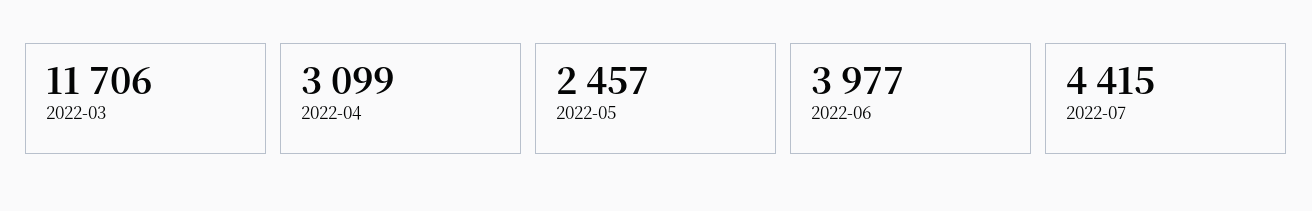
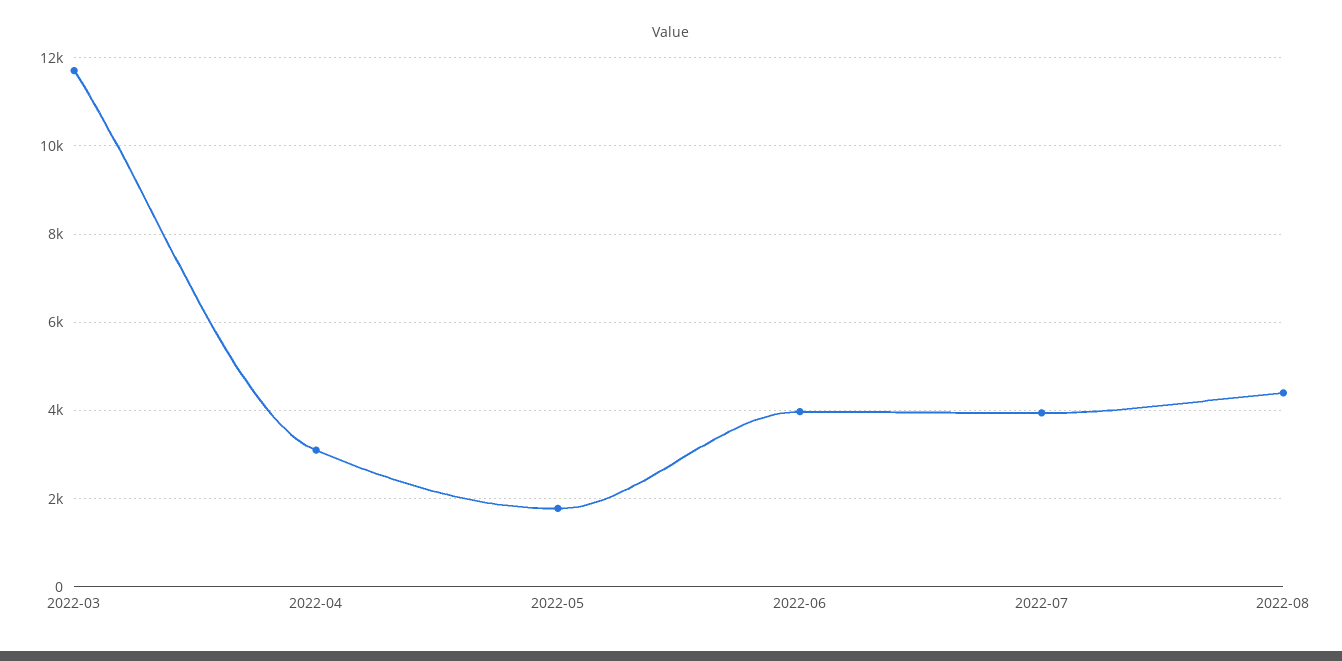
2022-05: 2457 -> 1800
2022-07: 4415 -> 4000
2022-08: none -> 4400

